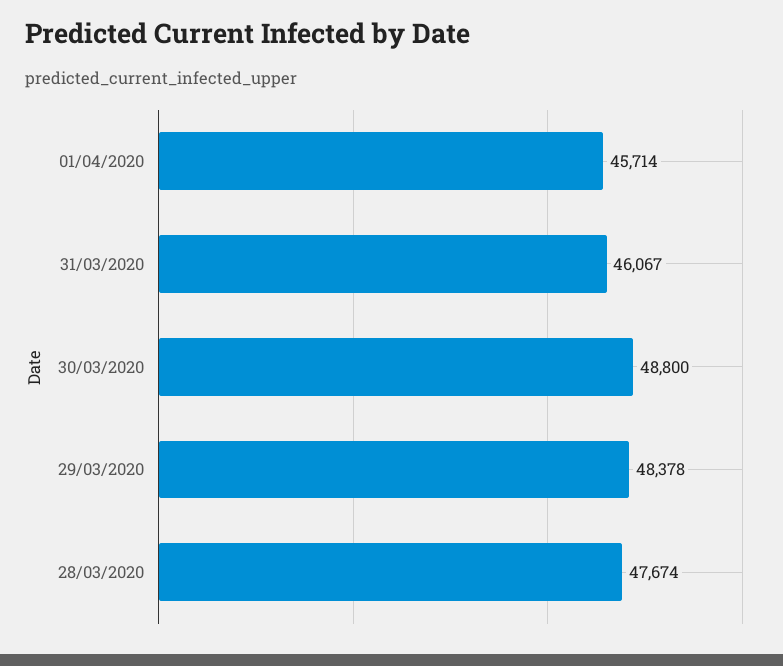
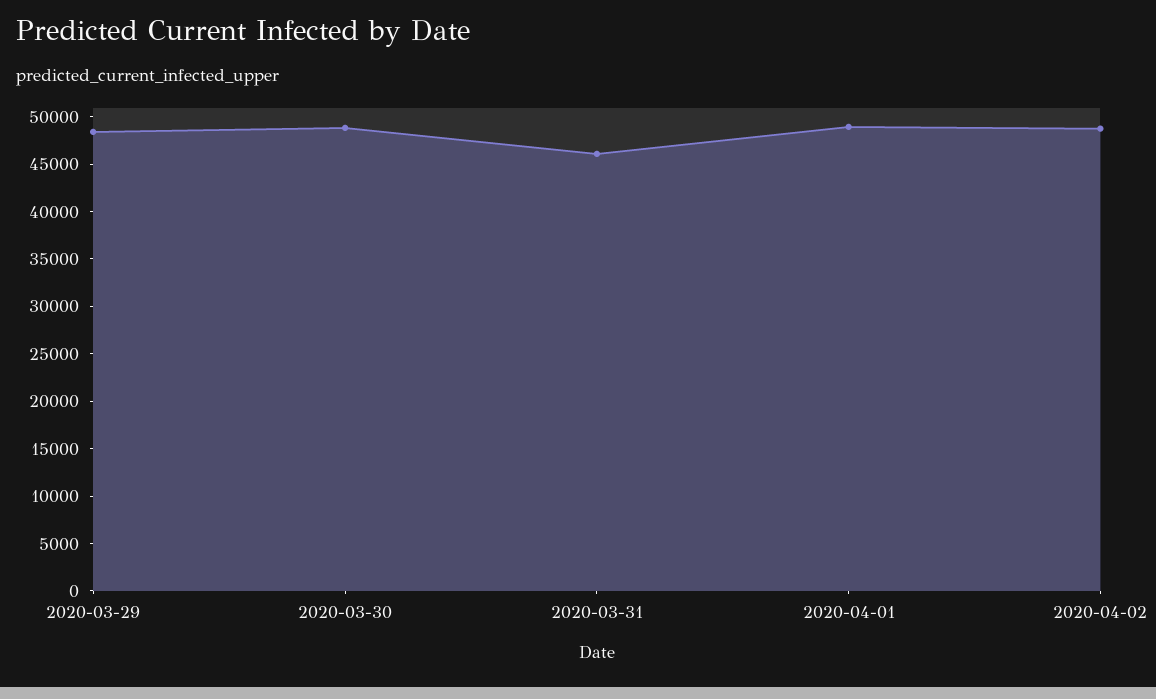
01/04/2020: 45714 -> 49000
28/03/2020: 47674 -> none
2020-04-02: none -> 49000

